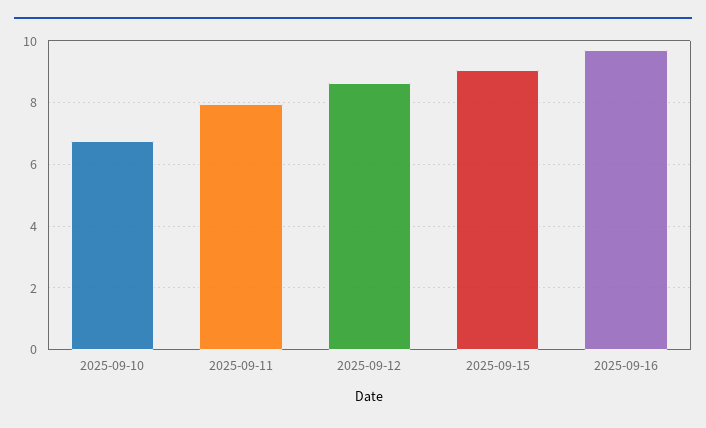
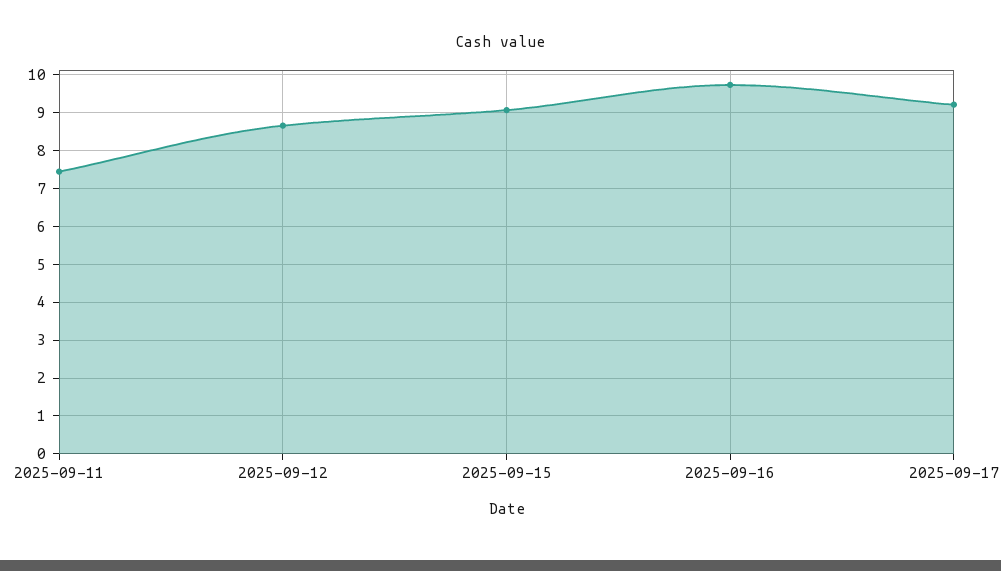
2025-09-10: 6.8 -> none
2025-09-11: 8 -> 7.4
2025-09-17: none -> 9.2

